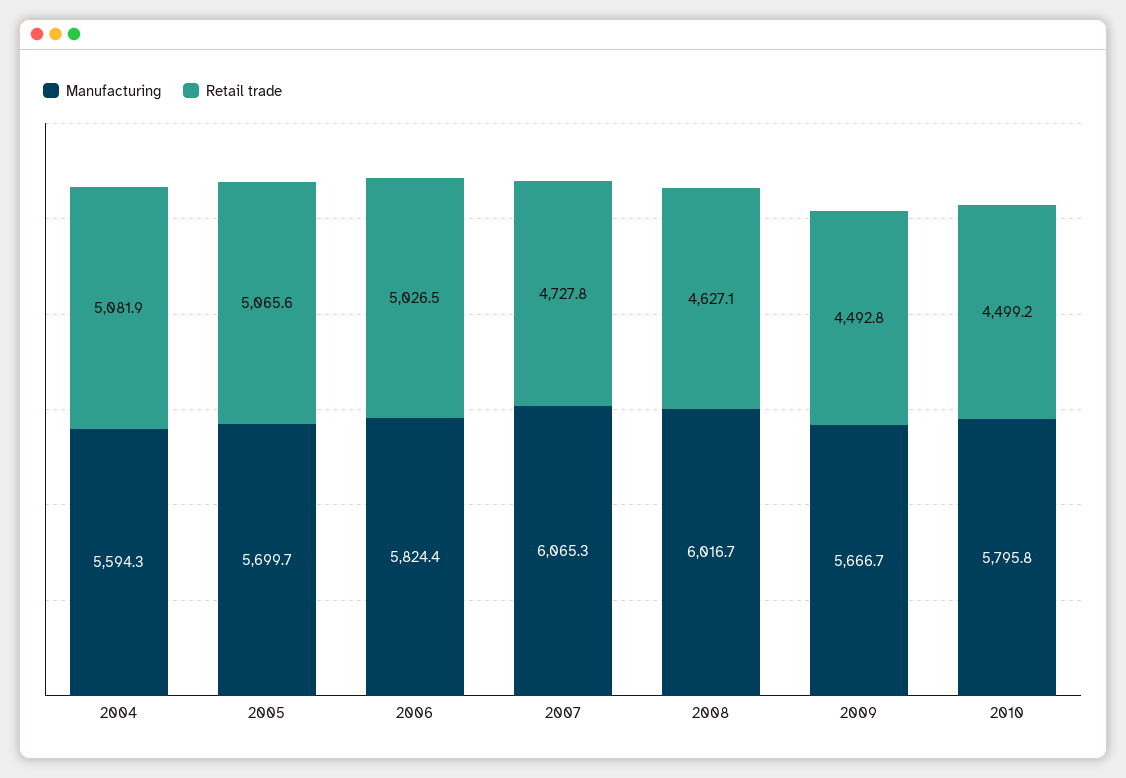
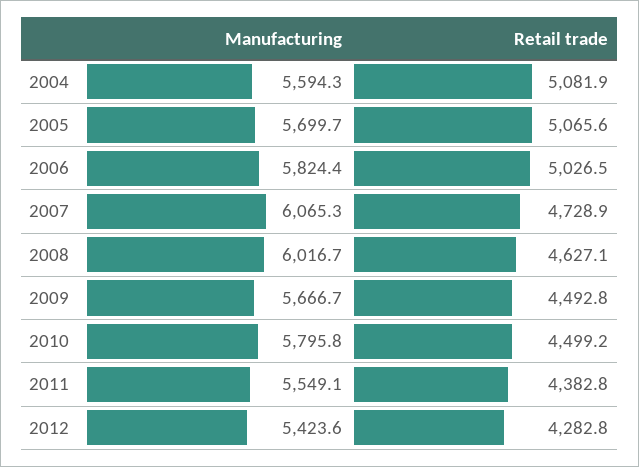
Retail trade, 2007: 4727.8 -> 4728.9
Manufacturing, 2011: none -> 5549.1
Retail trade, 2011: none -> 4382.8
Manufacturing, 2012: none -> 5423.6
Retail trade, 2012: none -> 4282.8

